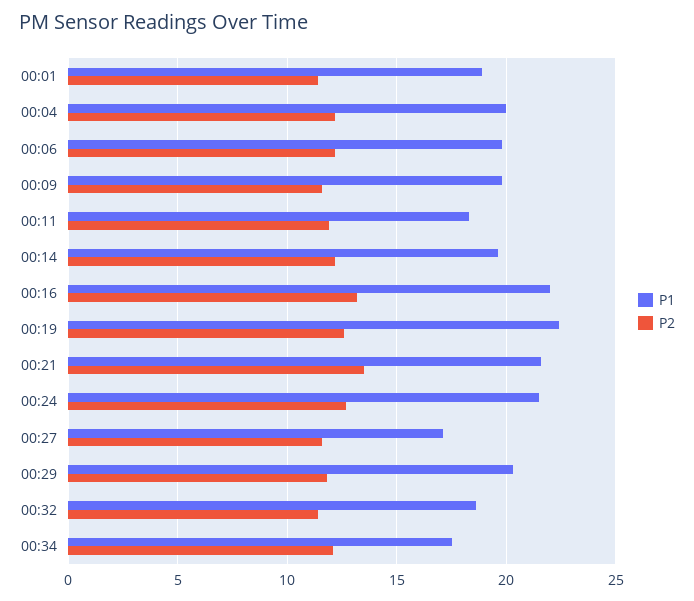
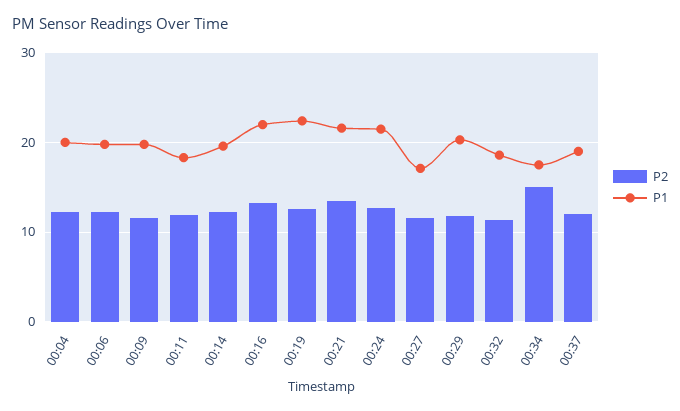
P1, 00:01: 19 -> none
P2, 00:01: 11.5 -> none
P2, 00:34: 12 -> 15
P2, 00:37: none -> 12
P1, 00:37: none -> 19

